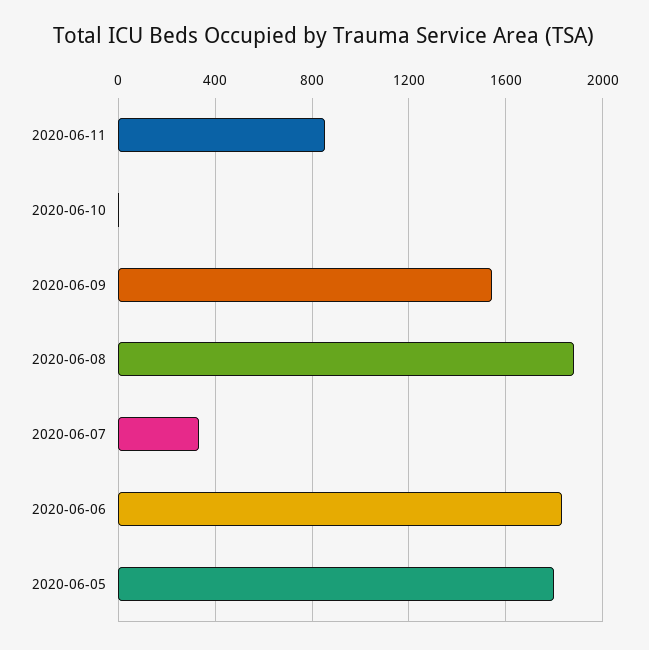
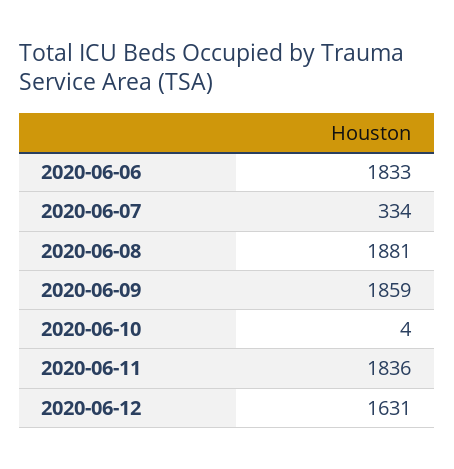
2020-06-11: 850 -> 1836
2020-06-09: 1550 -> 1859
2020-06-05: 1800 -> none
2020-06-12: none -> 1631

